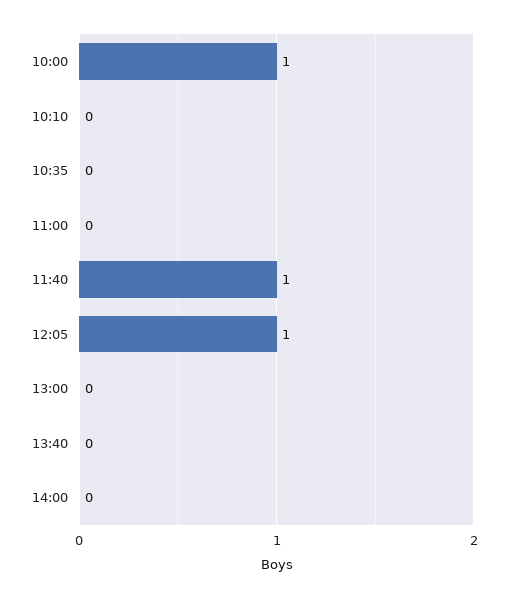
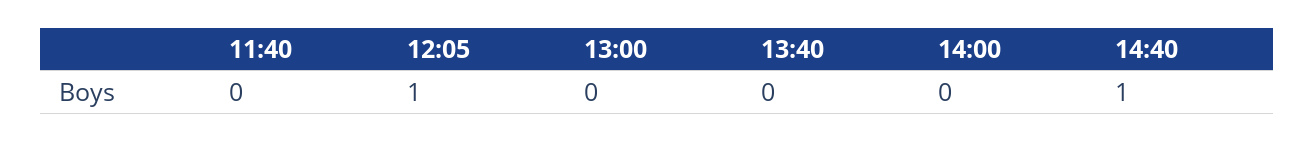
10:00: 1 -> none
10:10: 0 -> none
10:35: 0 -> none
11:00: 0 -> none
11:40: 1 -> 0
14:40: none -> 1

